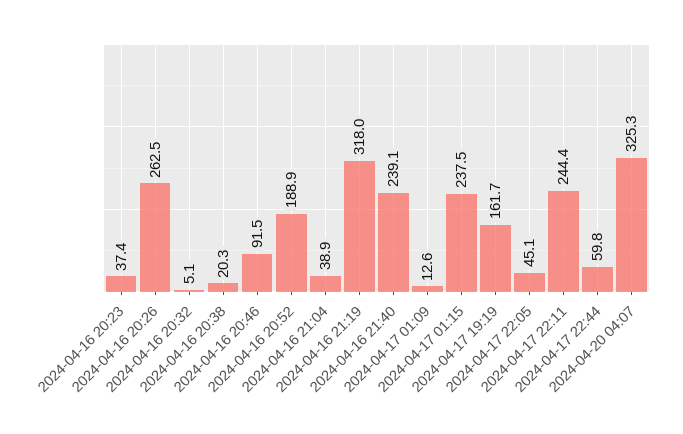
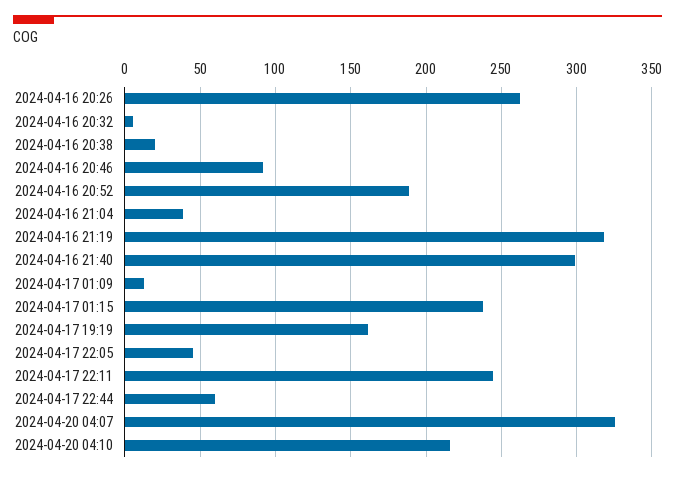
2024-04-16 20:23: 37.4 -> none
2024-04-16 21:40: 239.1 -> 300
2024-04-20 04:10: none -> 215

